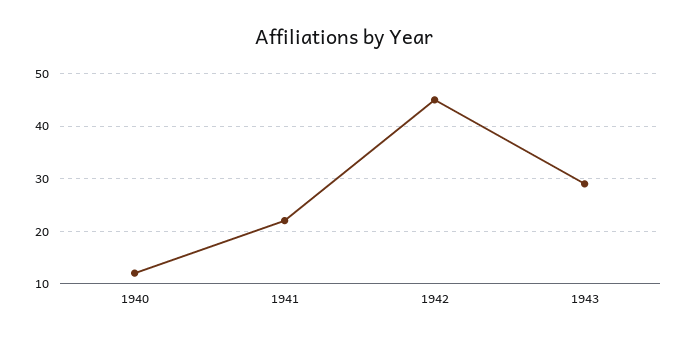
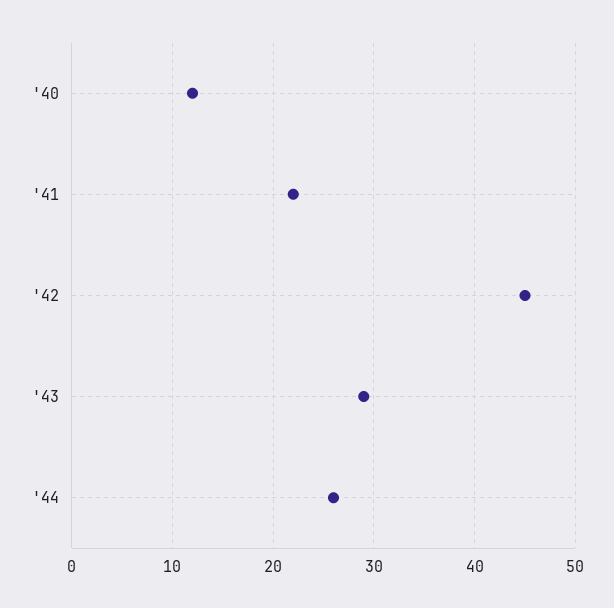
'44: none -> 26

